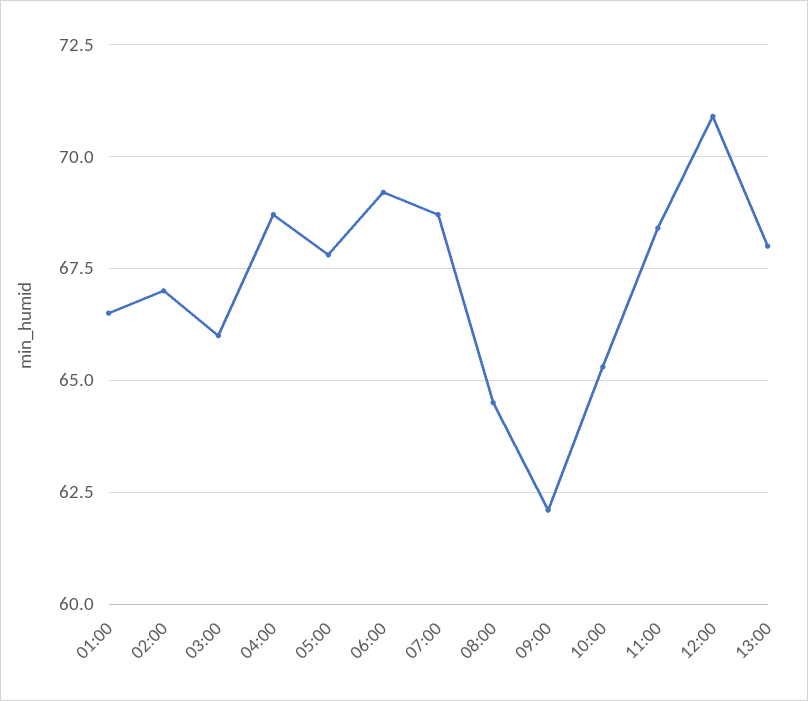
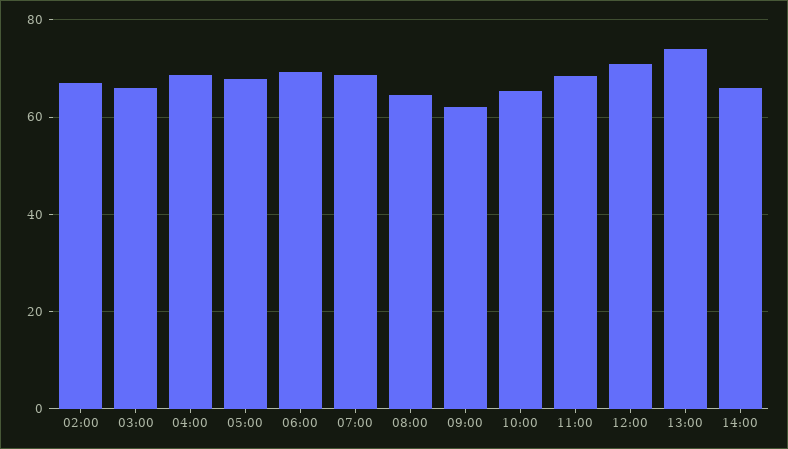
01:00: 66.5 -> none
13:00: 68 -> 74
14:00: none -> 66

